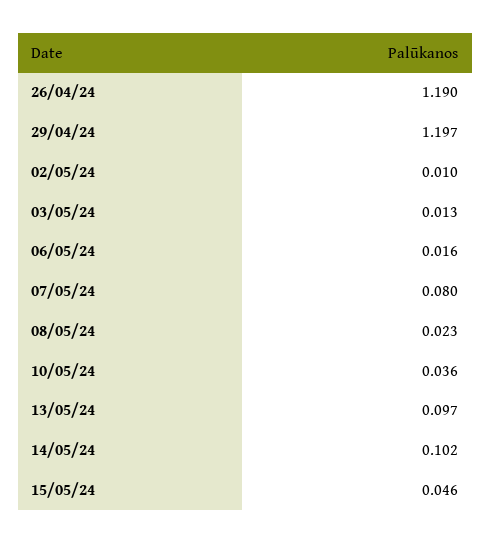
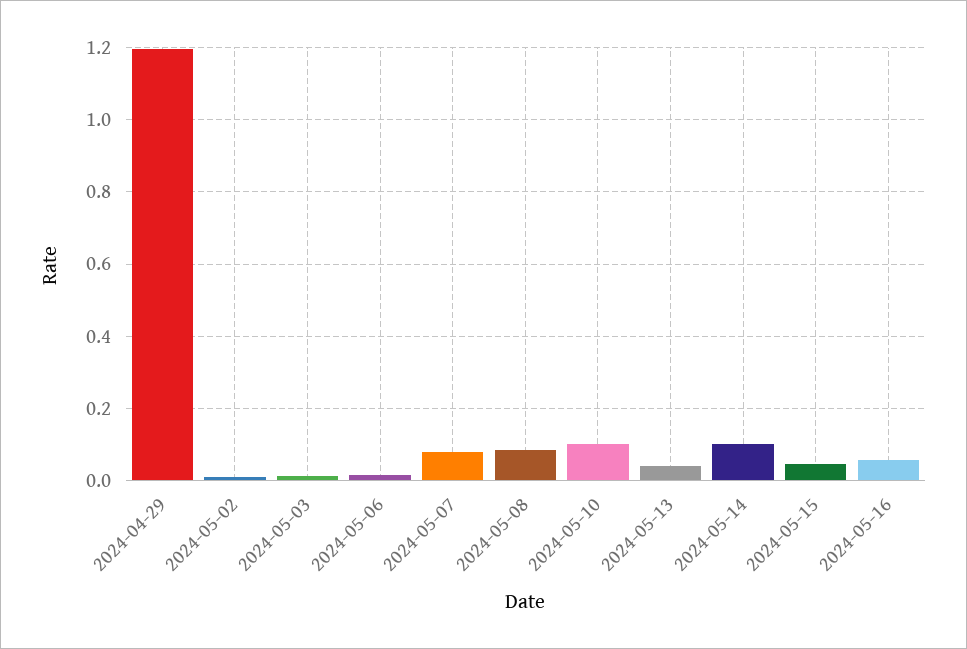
26/04/24: 1.19 -> none
08/05/24: 0.023 -> 0.08
10/05/24: 0.036 -> 0.1
13/05/24: 0.097 -> 0.04
2024-05-16: none -> 0.06

